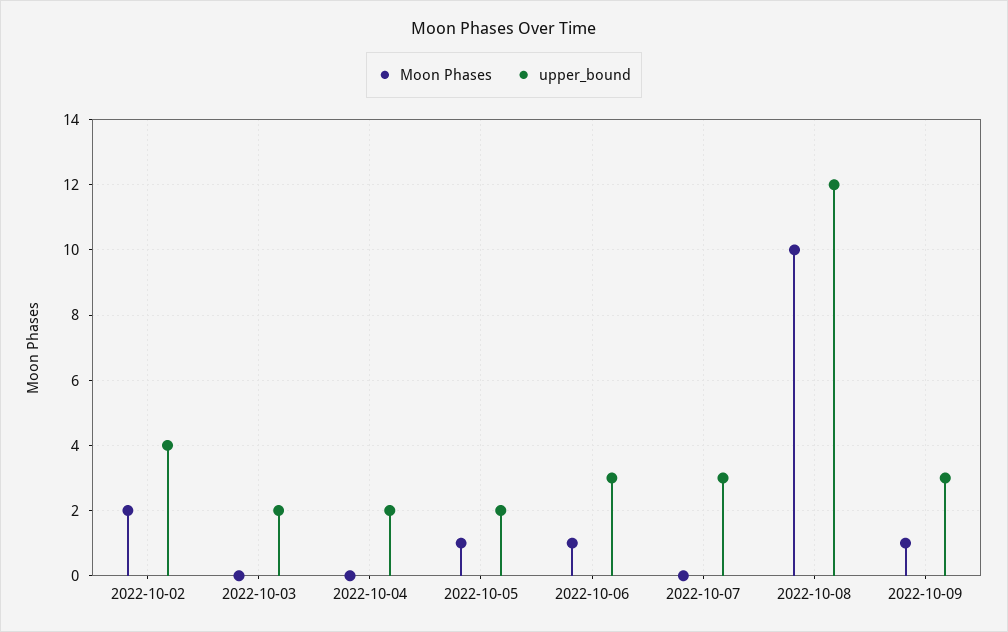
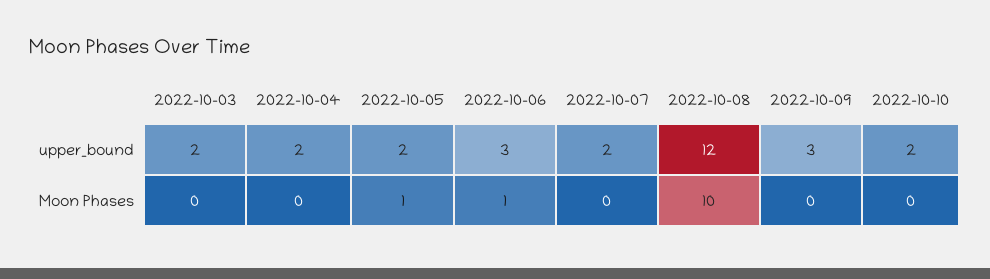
Moon Phases, 2022-10-02: 2 -> none
upper_bound, 2022-10-02: 4 -> none
upper_bound, 2022-10-07: 3 -> 2
Moon Phases, 2022-10-09: 1 -> 0
upper_bound, 2022-10-10: none -> 2
Moon Phases, 2022-10-10: none -> 0

